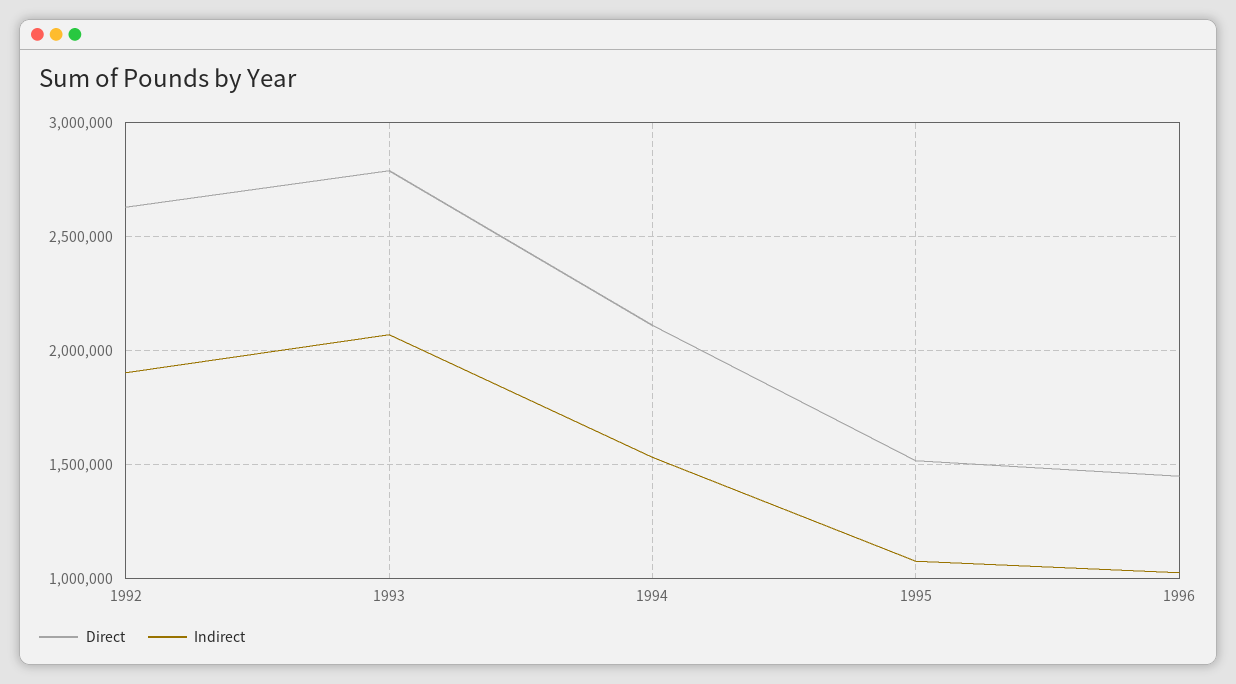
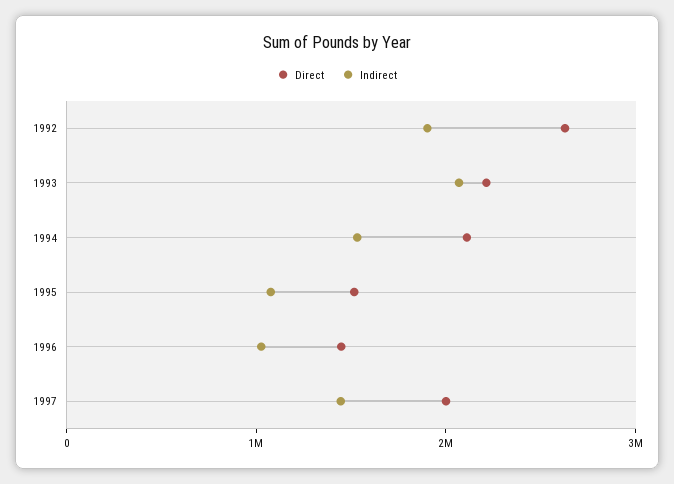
Direct, 1993: 2800000 -> 2200000
Direct, 1997: none -> 2000000
Indirect, 1997: none -> 1400000

